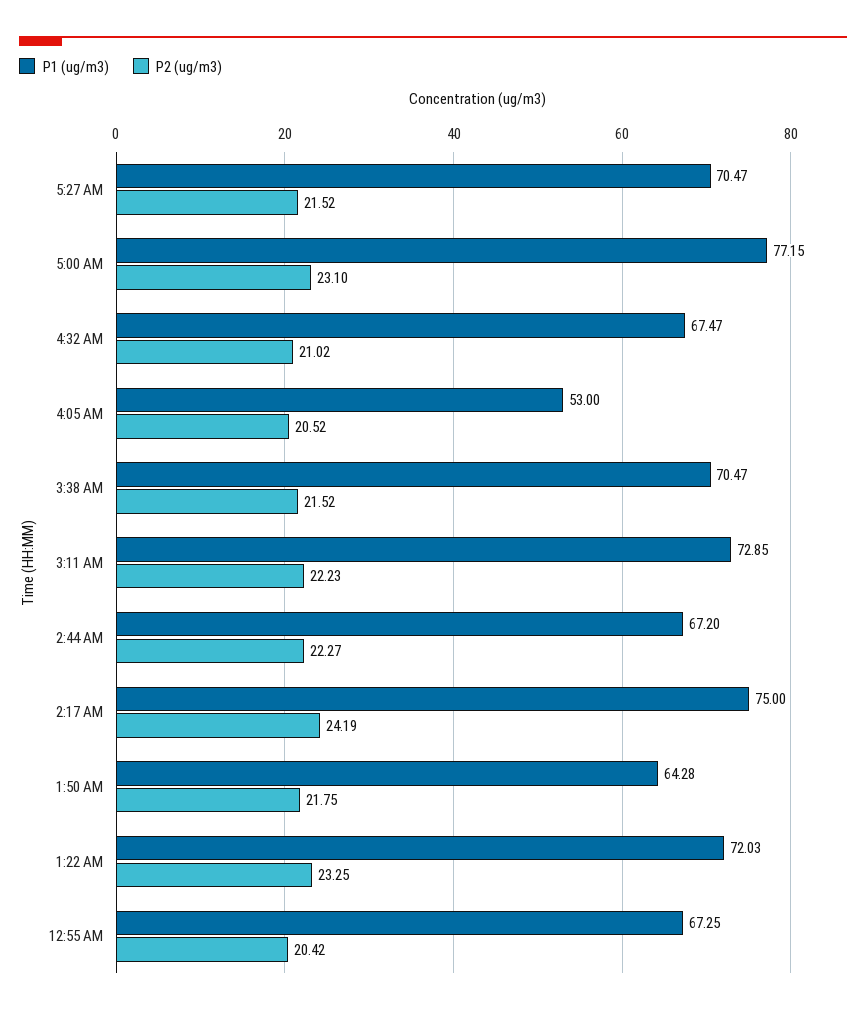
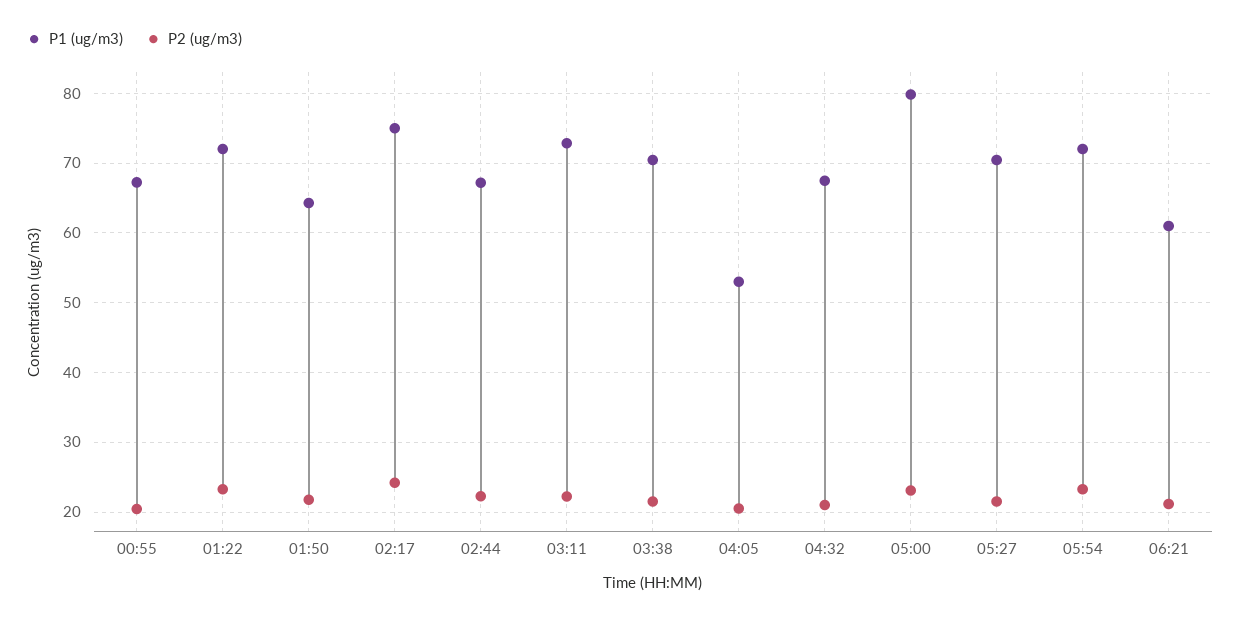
P1 (ug/m3), 5:00 AM: 77.15 -> 80
P1 (ug/m3), 05:54: none -> 72
P2 (ug/m3), 05:54: none -> 23
P1 (ug/m3), 06:21: none -> 61
P2 (ug/m3), 06:21: none -> 21

